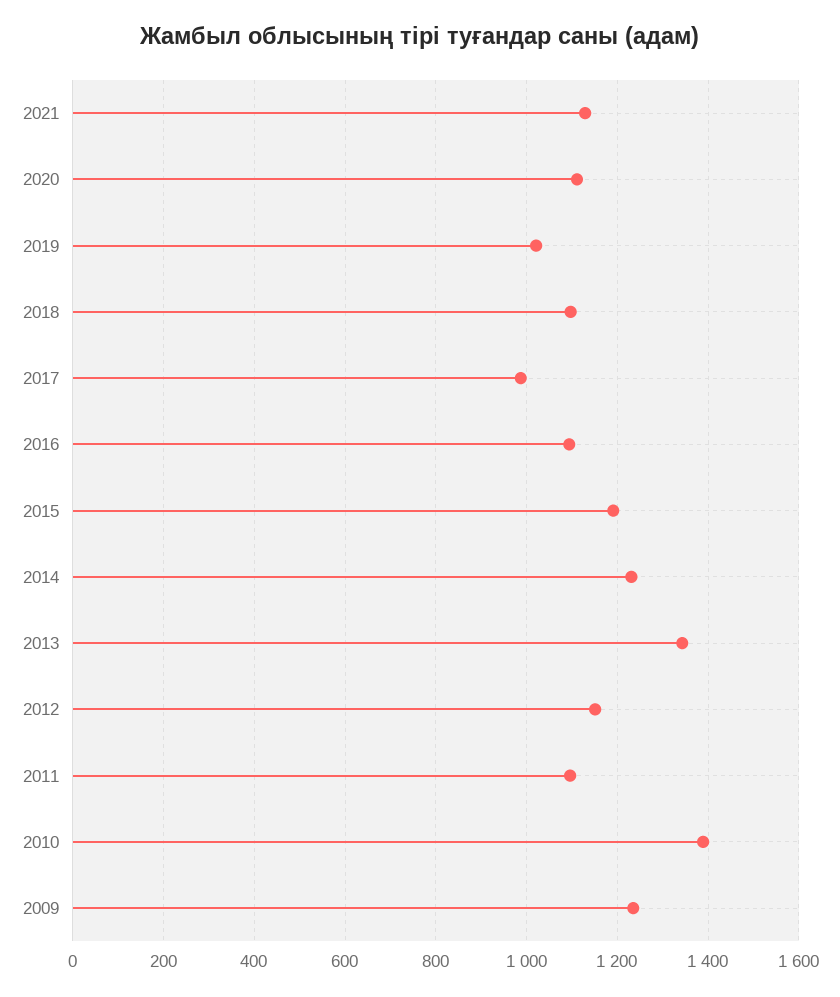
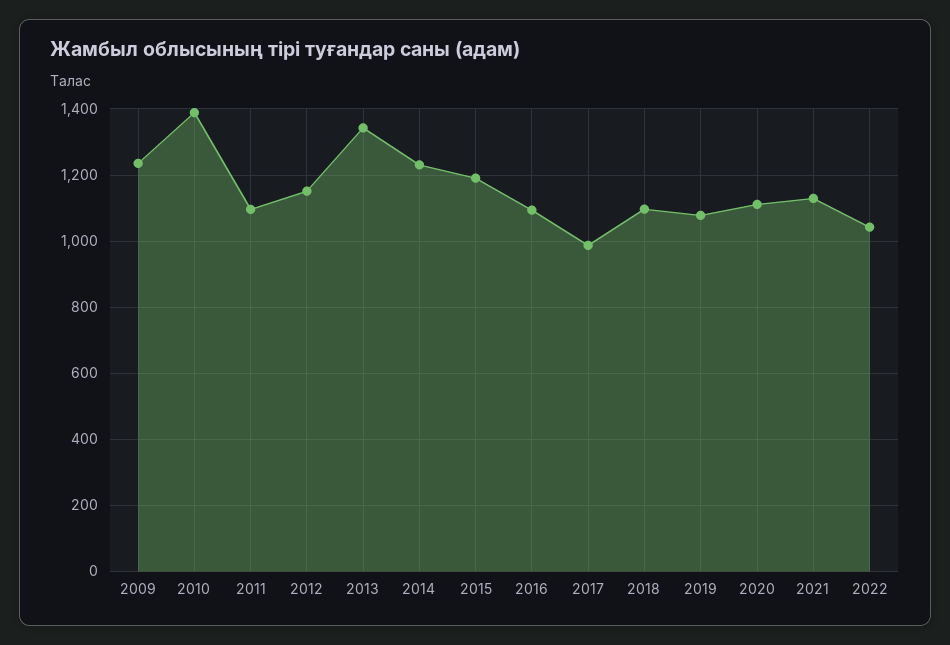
2019: 1020 -> 1080
2022: none -> 1040

